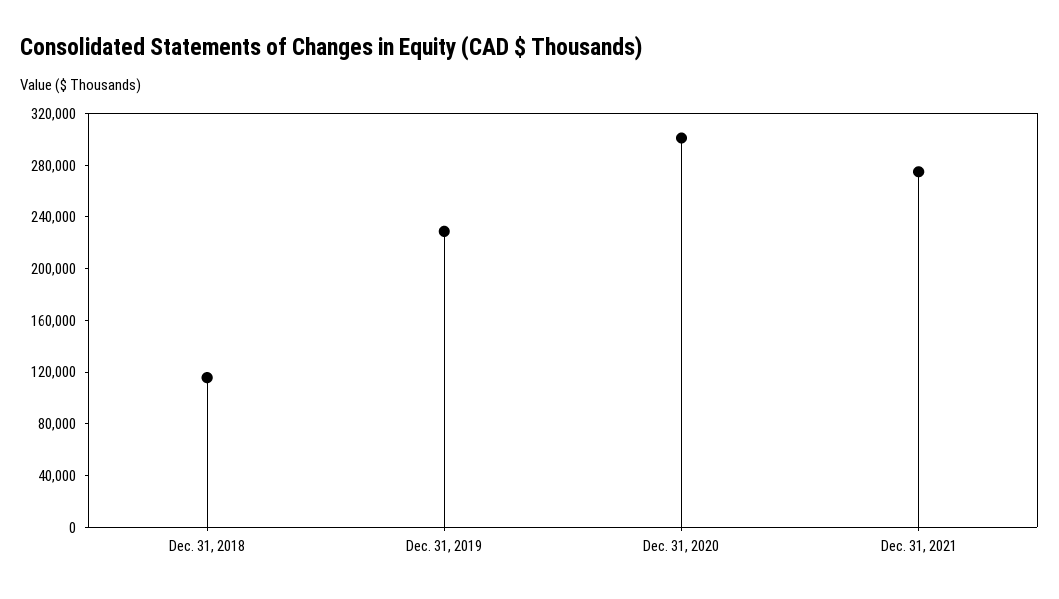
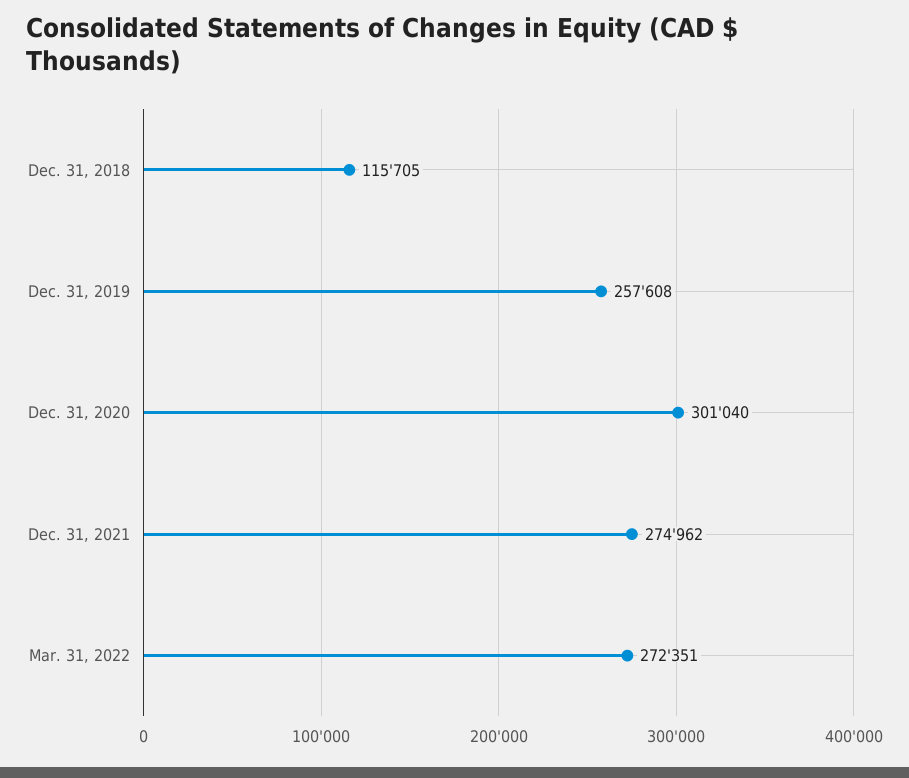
Dec. 31, 2019: 230000 -> 257608
Mar. 31, 2022: none -> 272351

